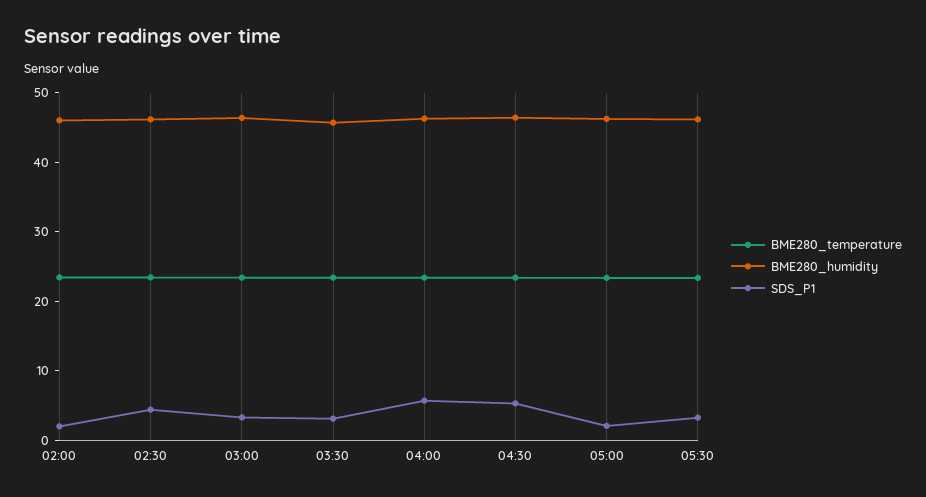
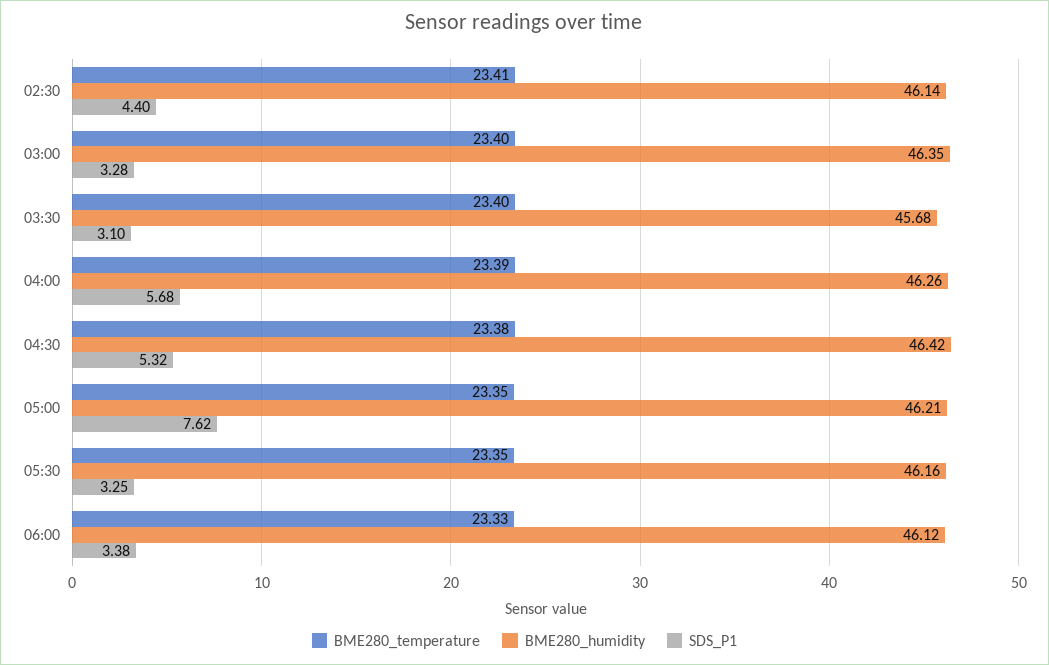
BME280_temperature, 02:00: 24 -> none
BME280_humidity, 02:00: 46 -> none
SDS_P1, 02:00: 2 -> none
SDS_P1, 05:00: 2 -> 7.62
BME280_temperature, 06:00: none -> 23.33
BME280_humidity, 06:00: none -> 46.12
SDS_P1, 06:00: none -> 3.38

